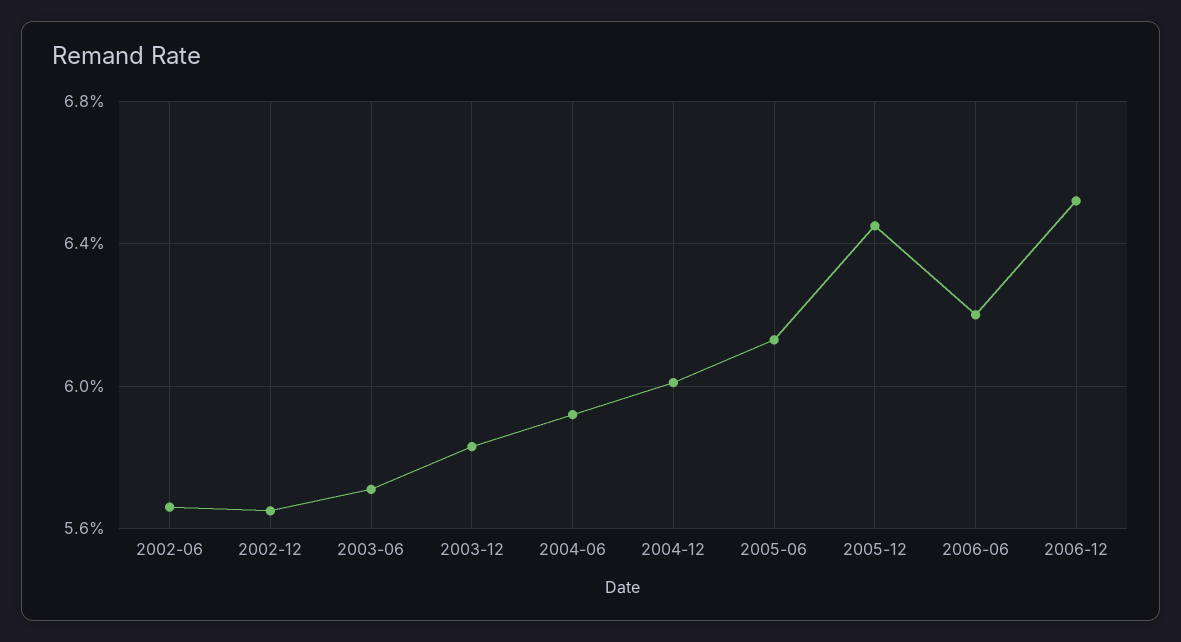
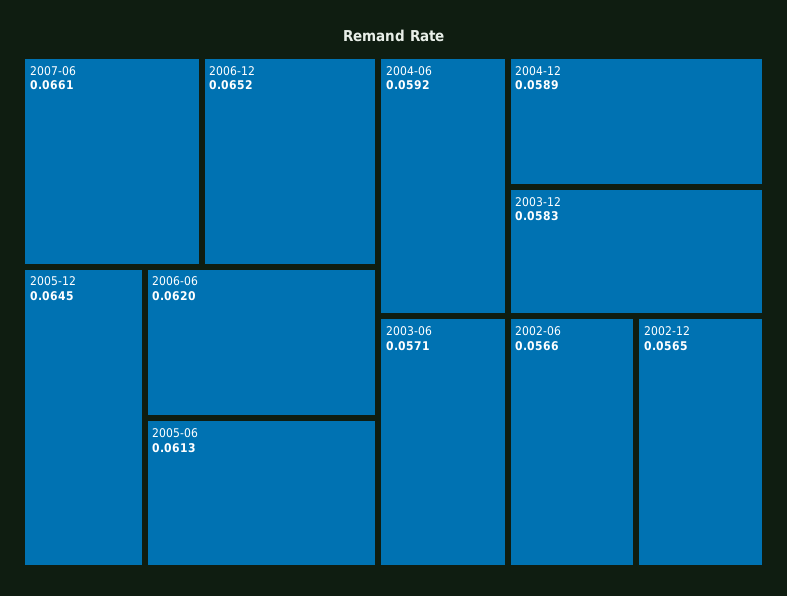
2004-12: 0.06 -> 0.0589
2007-06: none -> 0.0661

